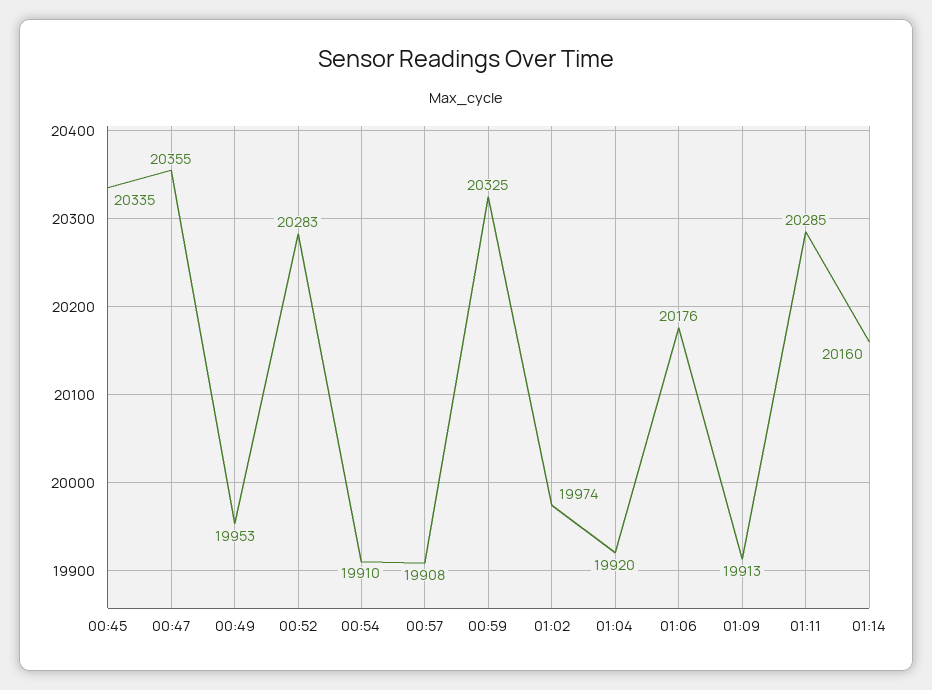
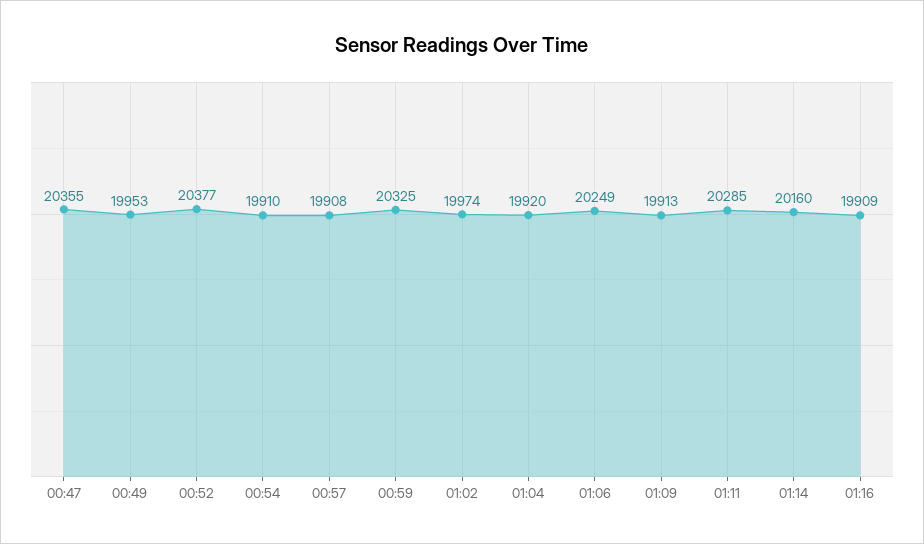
00:45: 20335 -> none
00:52: 20283 -> 20377
01:06: 20176 -> 20249
01:16: none -> 19909

